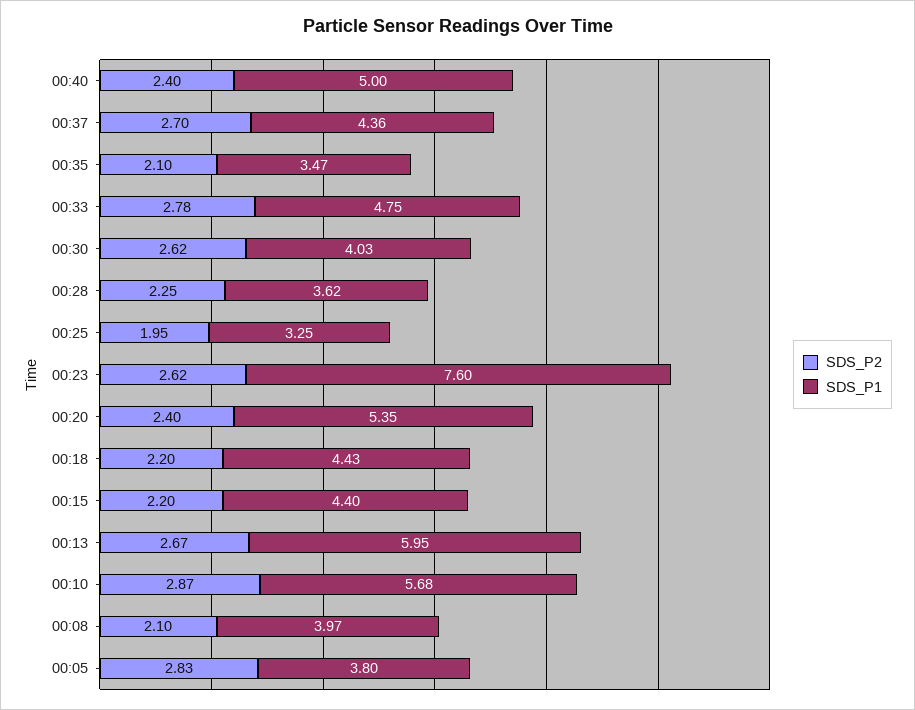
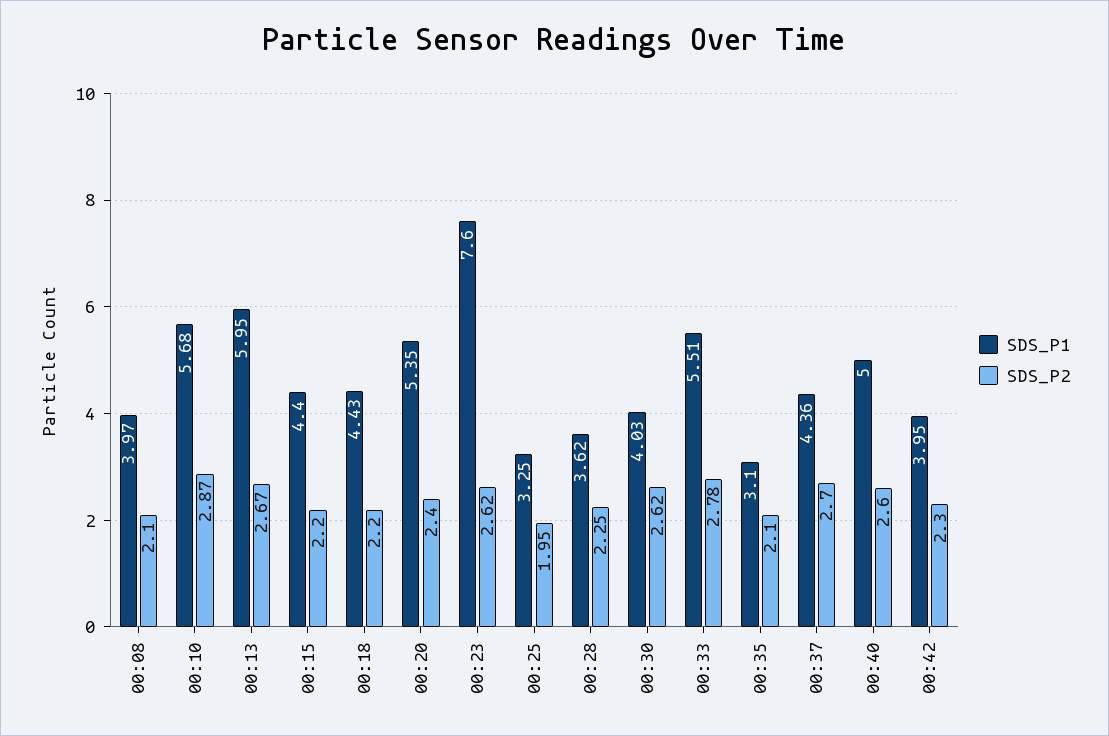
SDS_P2, 00:40: 2.4 -> 2.6
SDS_P1, 00:35: 3.47 -> 3.1
SDS_P1, 00:33: 4.75 -> 5.51
SDS_P2, 00:05: 2.83 -> none
SDS_P1, 00:05: 3.8 -> none
SDS_P1, 00:42: none -> 3.95
SDS_P2, 00:42: none -> 2.3

